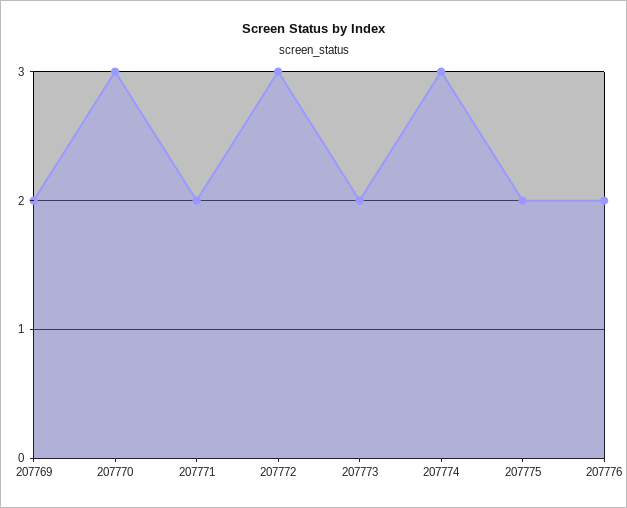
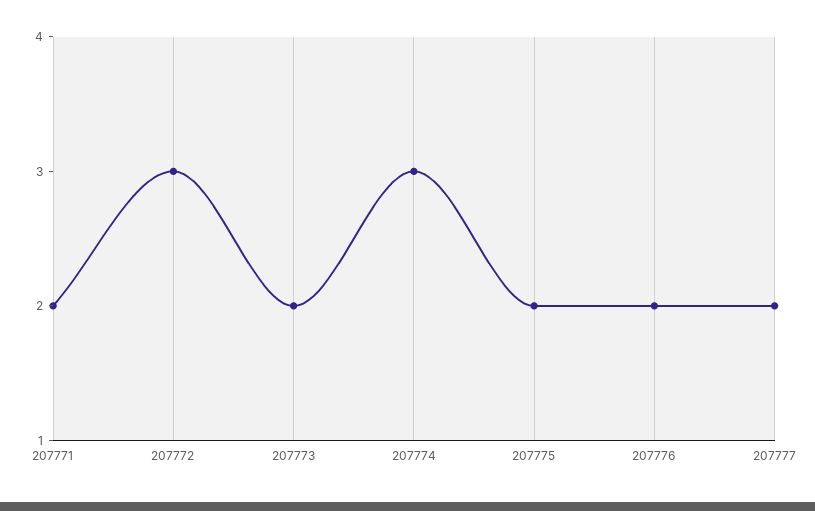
207769: 2 -> none
207770: 3 -> none
207777: none -> 2

